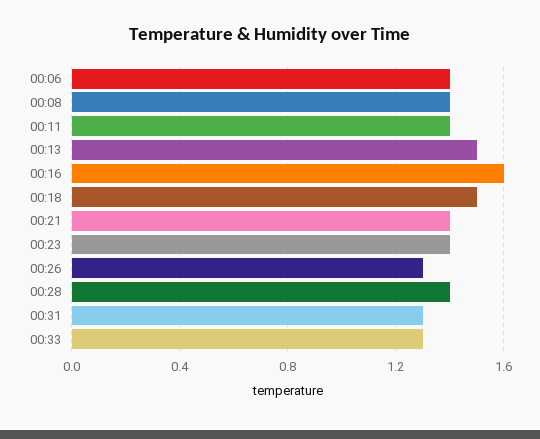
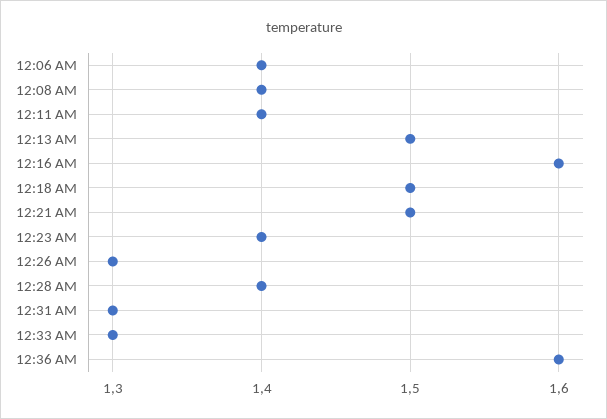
00:21: 1.4 -> 1.5
12:36 AM: none -> 1.6

